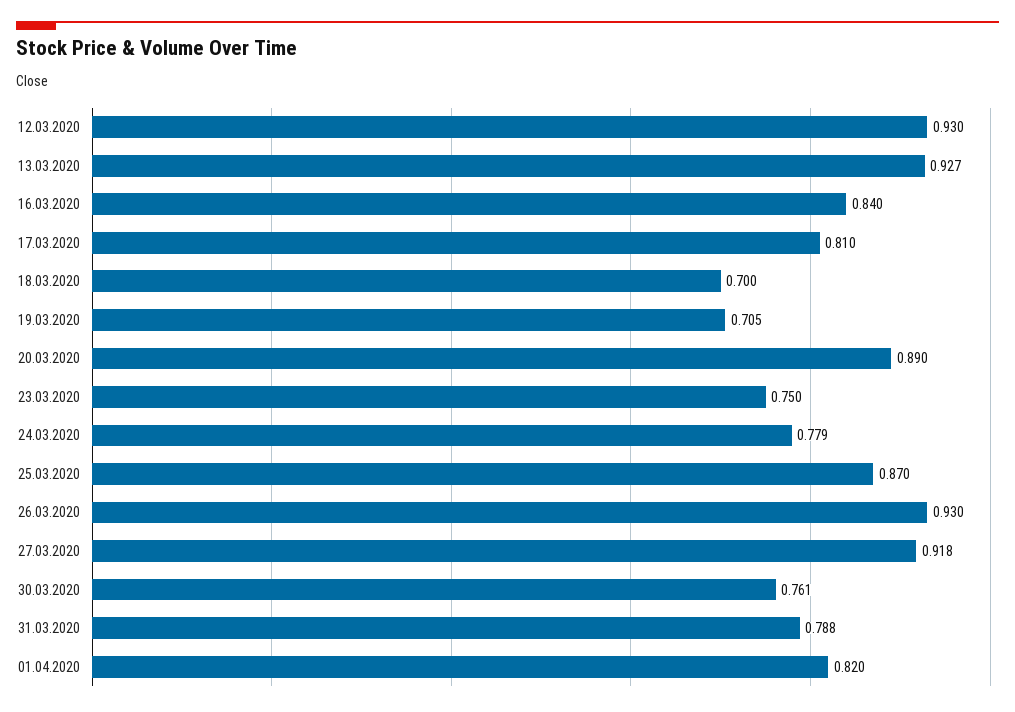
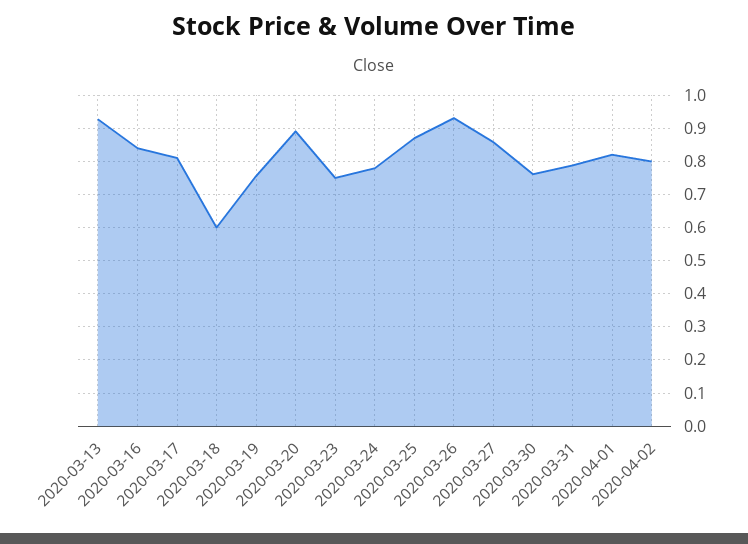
12.03.2020: 0.93 -> none
18.03.2020: 0.7 -> 0.6
19.03.2020: 0.705 -> 0.76
27.03.2020: 0.918 -> 0.86
2020-04-02: none -> 0.8

